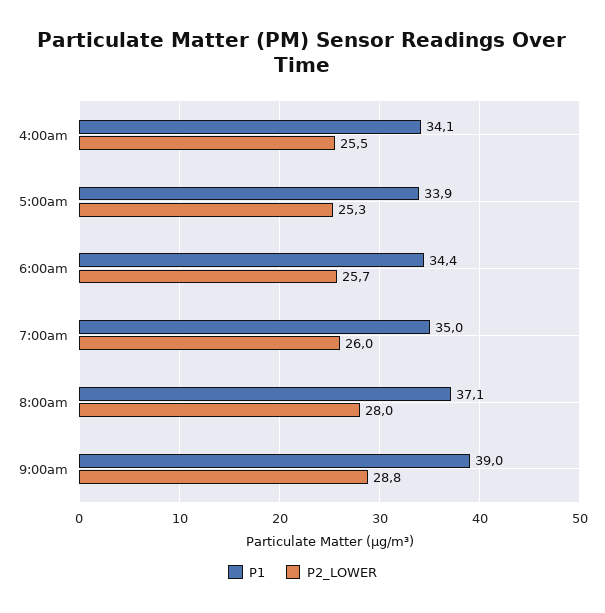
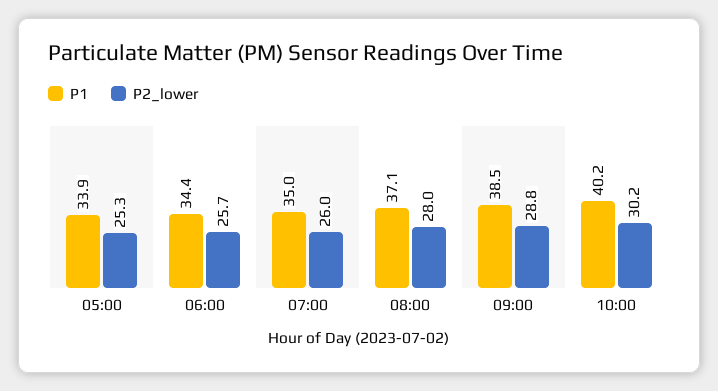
P1, 4:00am: 34.1 -> none
P2_LOWER, 4:00am: 25.5 -> none
P1, 9:00am: 39 -> 38.5
P1, 10:00: none -> 40.2
P2_LOWER, 10:00: none -> 30.2

